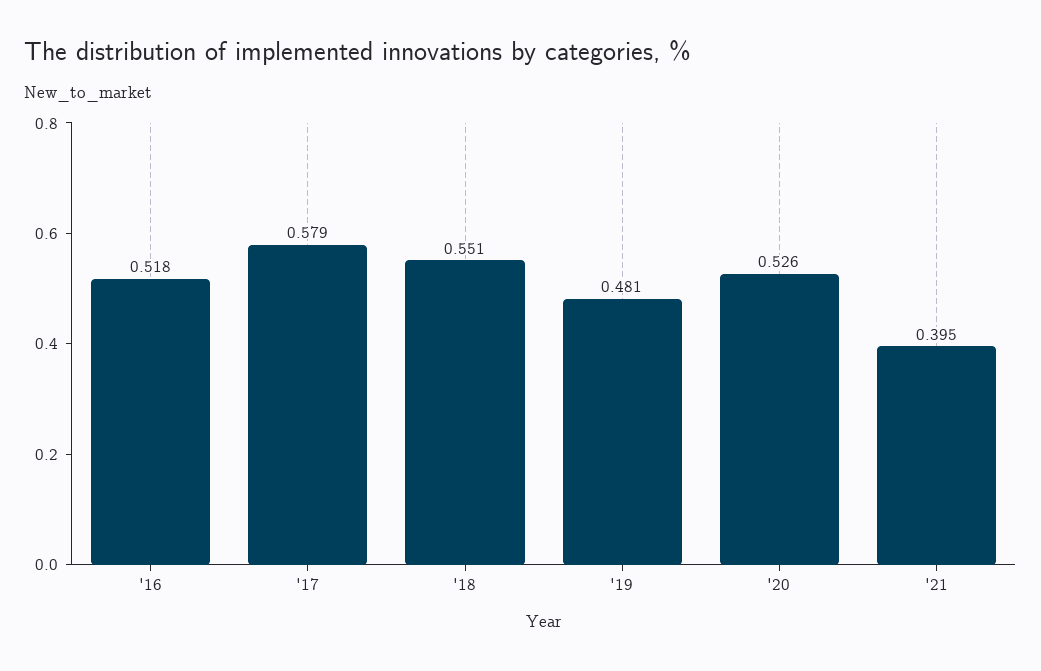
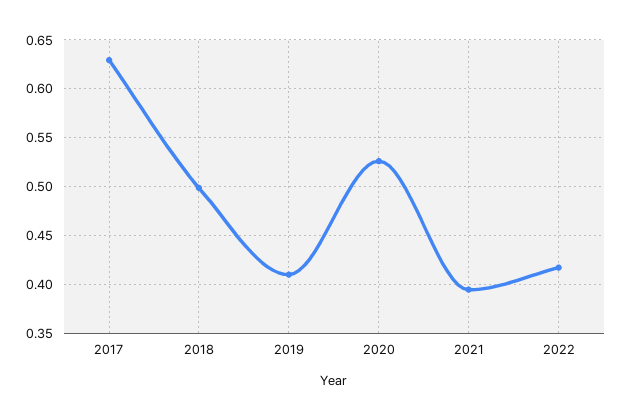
'16: 0.518 -> none
'17: 0.579 -> 0.63
'18: 0.551 -> 0.5
'19: 0.481 -> 0.41
2022: none -> 0.42

